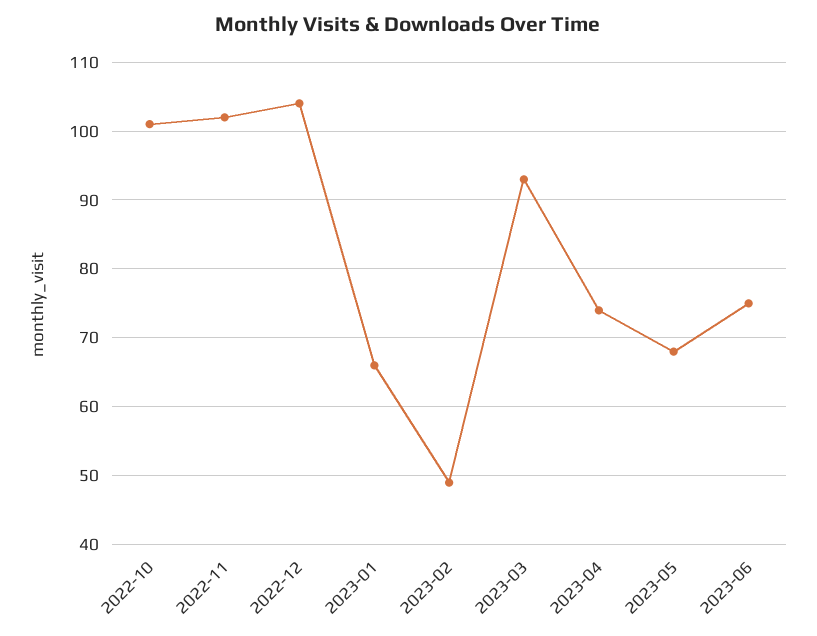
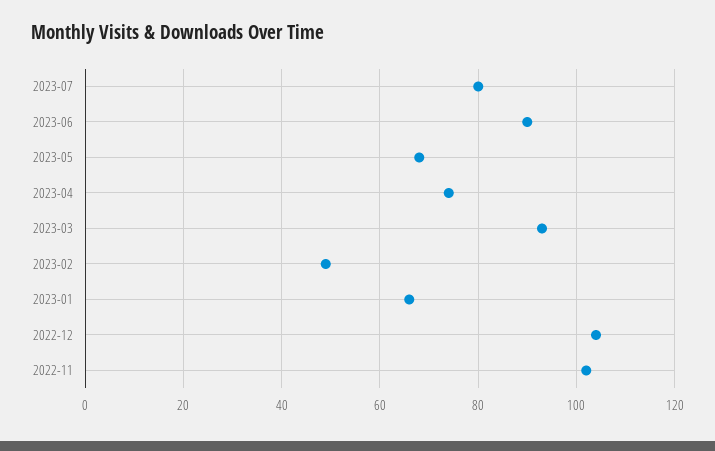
2022-10: 101 -> none
2023-06: 75 -> 90
2023-07: none -> 80

